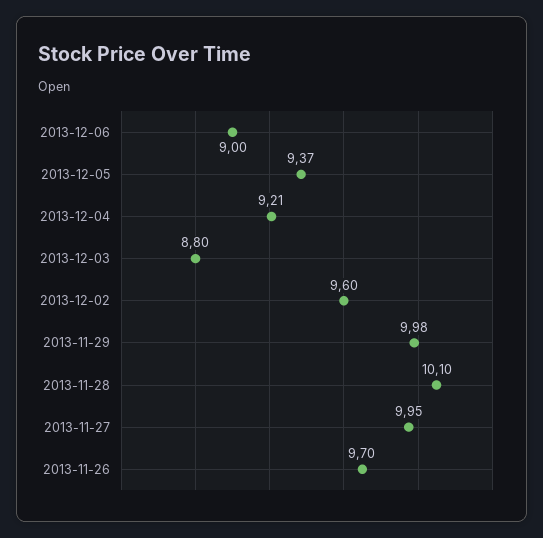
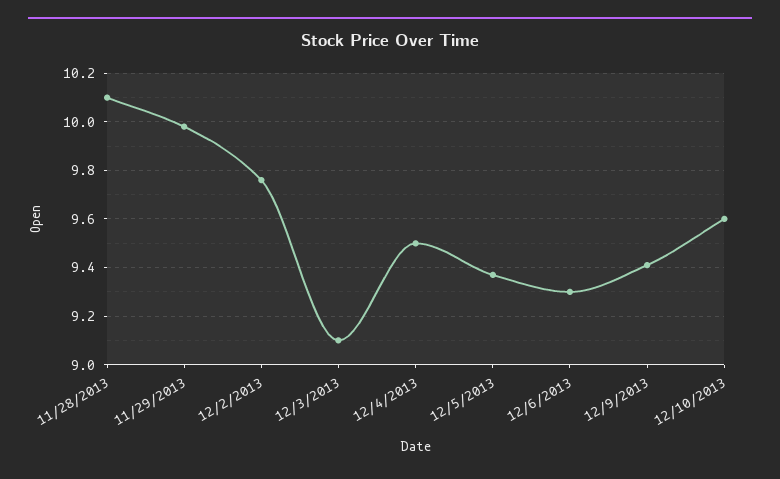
2013-12-06: 9 -> 9.3
2013-12-04: 9.21 -> 9.5
2013-12-03: 8.8 -> 9.1
2013-12-02: 9.6 -> 9.75
2013-11-27: 9.95 -> none
2013-11-26: 9.7 -> none
12/9/2013: none -> 9.4
12/10/2013: none -> 9.6

